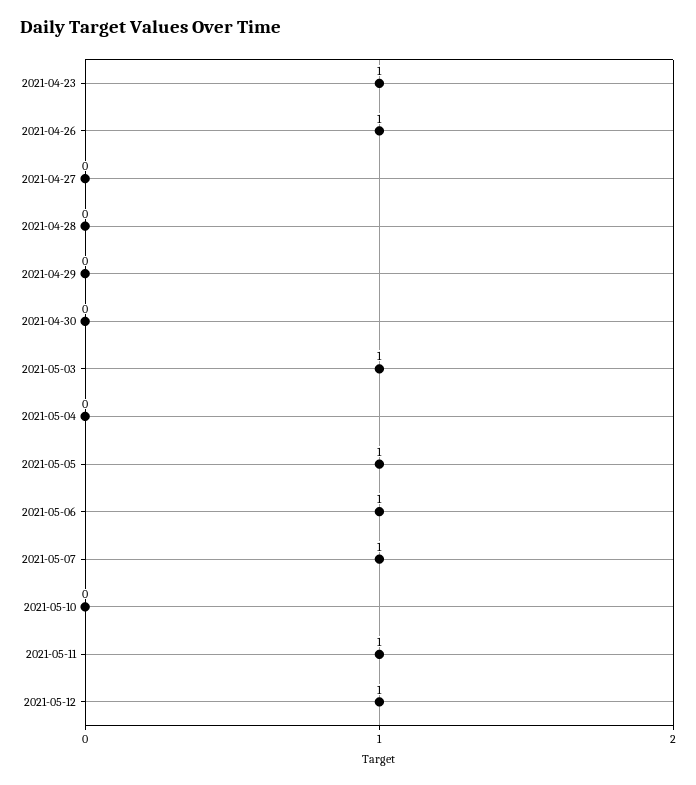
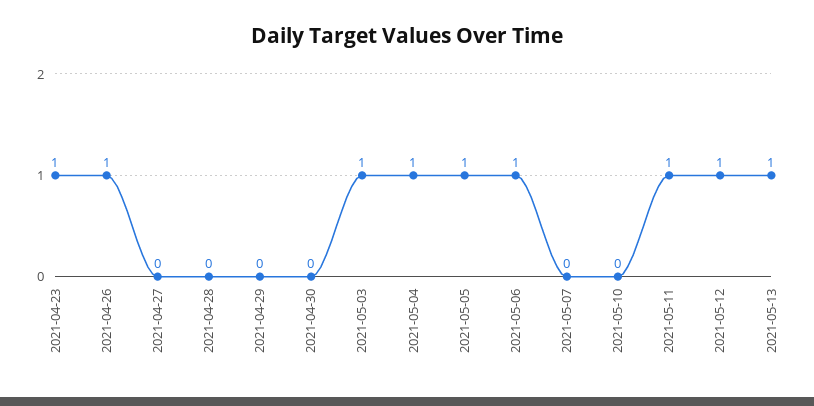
2021-05-04: 0 -> 1
2021-05-07: 1 -> 0
2021-05-13: none -> 1

